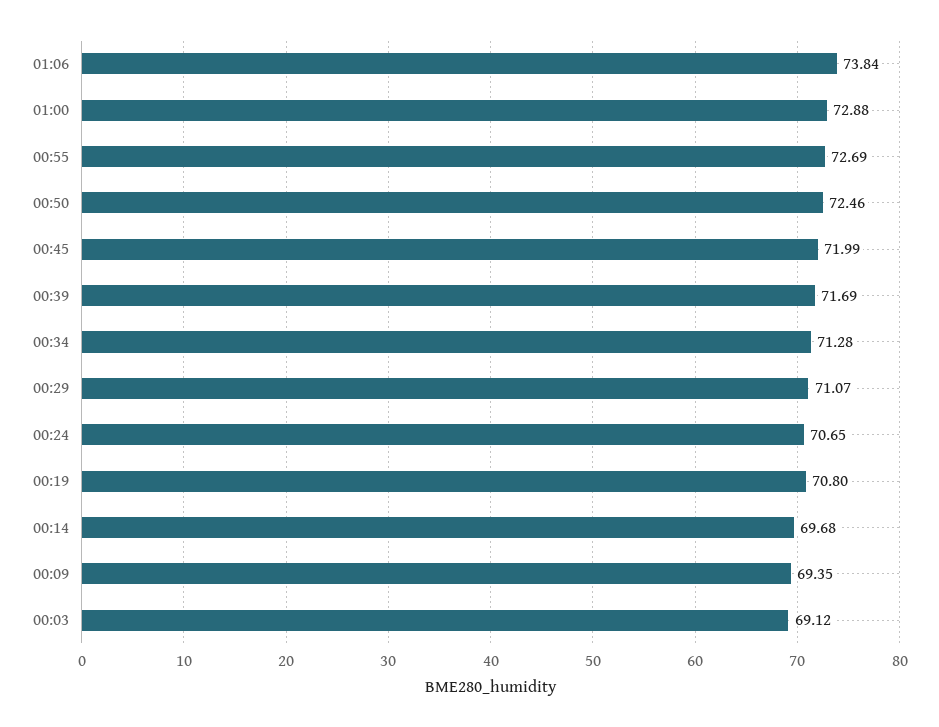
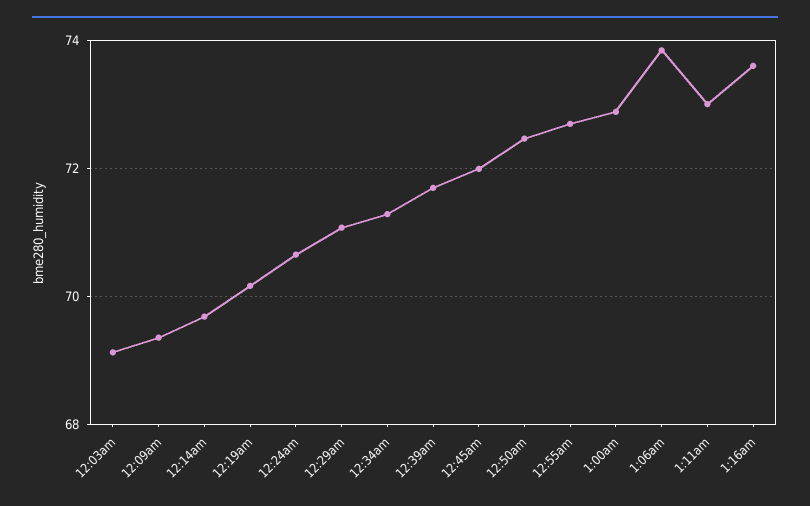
00:19: 70.8 -> 70.2
1:11am: none -> 73
1:16am: none -> 73.6

